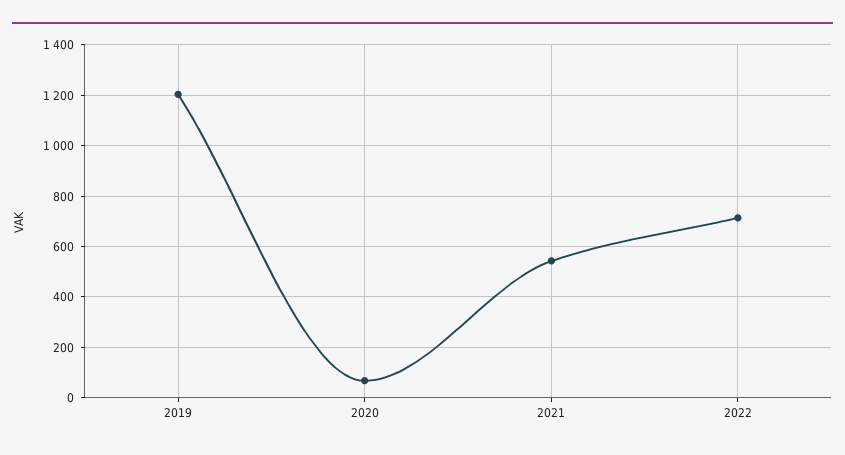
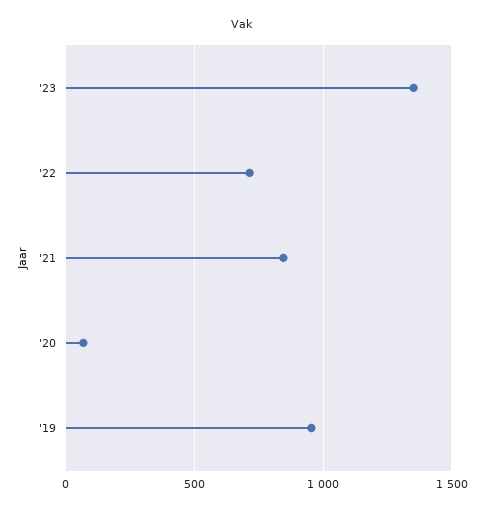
2019: 1200 -> 950
2021: 550 -> 850
'23: none -> 1350

